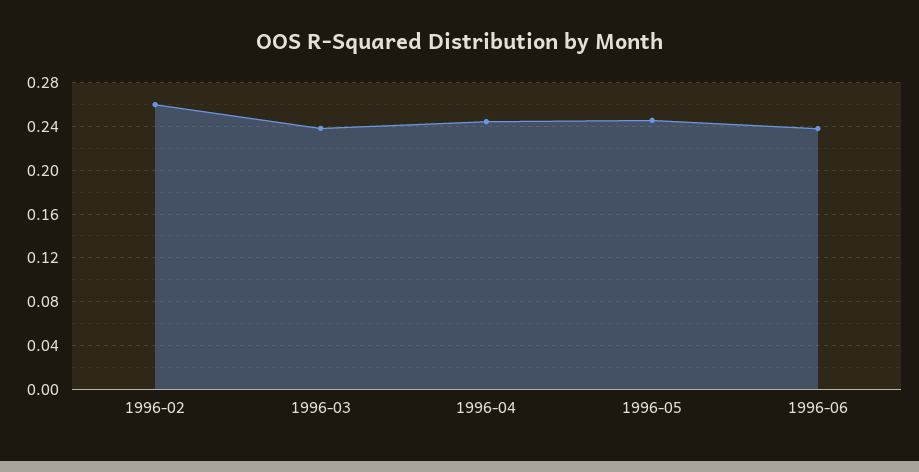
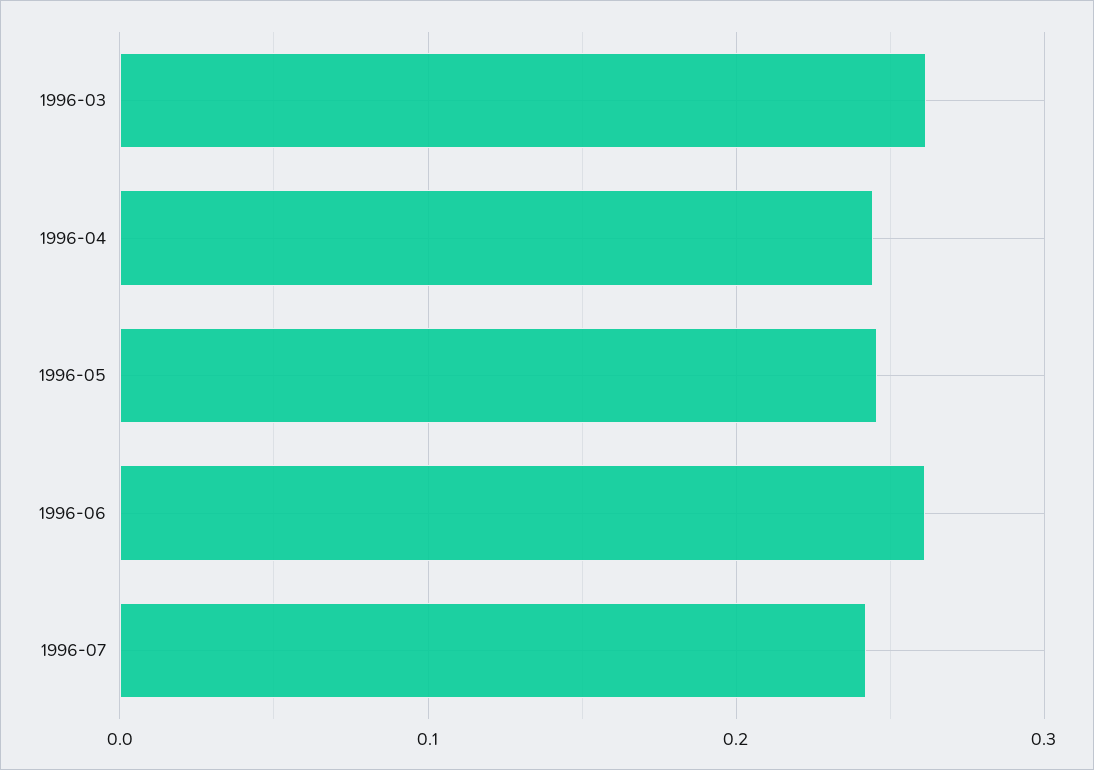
1996-02: 0.26 -> none
1996-03: 0.24 -> 0.26
1996-06: 0.24 -> 0.26
1996-07: none -> 0.24

